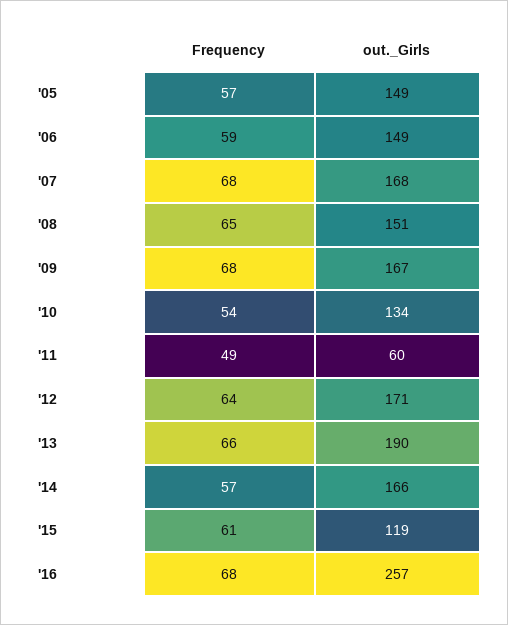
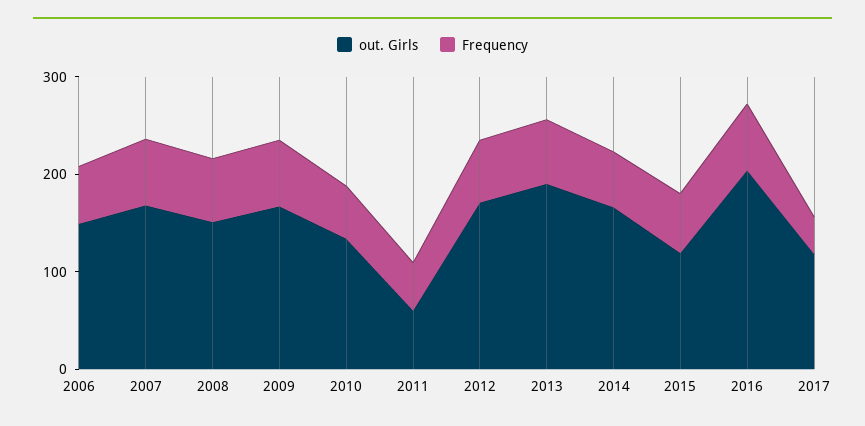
Frequency, '05: 57 -> none
out._Girls, '05: 149 -> none
out._Girls, '16: 257 -> 200
out._Girls, 2017: none -> 120
Frequency, 2017: none -> 40

